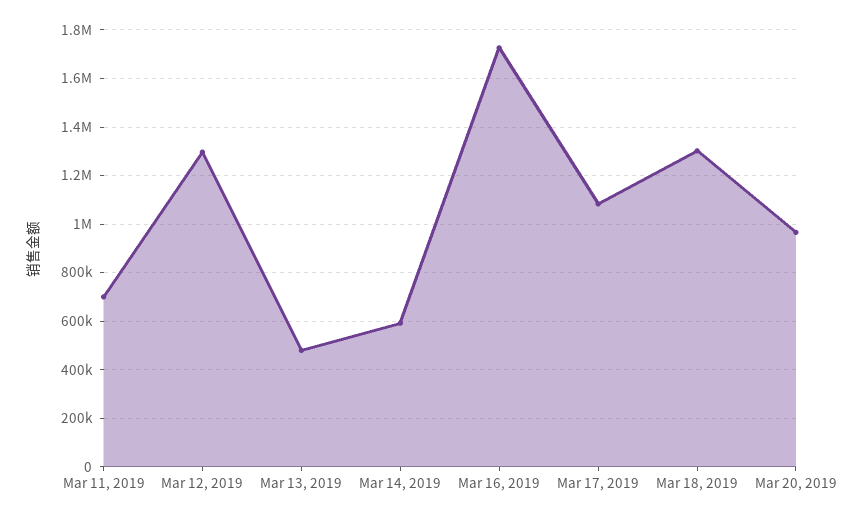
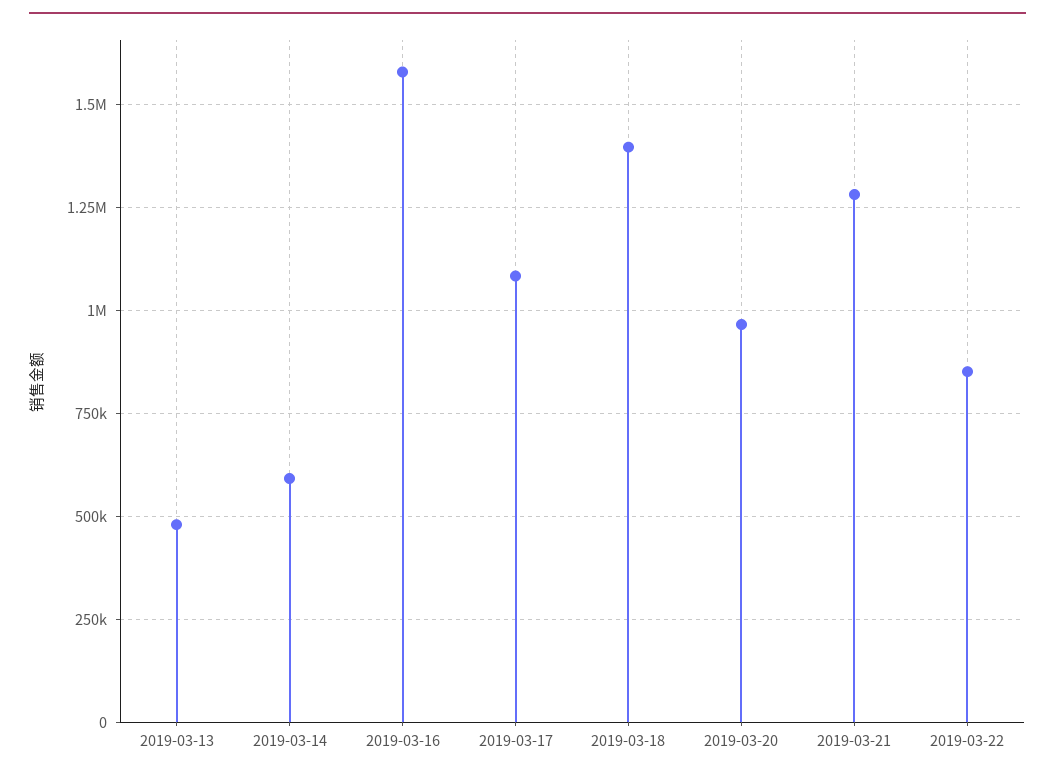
Mar 11, 2019: 700000 -> none
Mar 12, 2019: 1300000 -> none
Mar 16, 2019: 1725000 -> 1575000
Mar 18, 2019: 1300000 -> 1400000
2019-03-21: none -> 1275000
2019-03-22: none -> 850000

